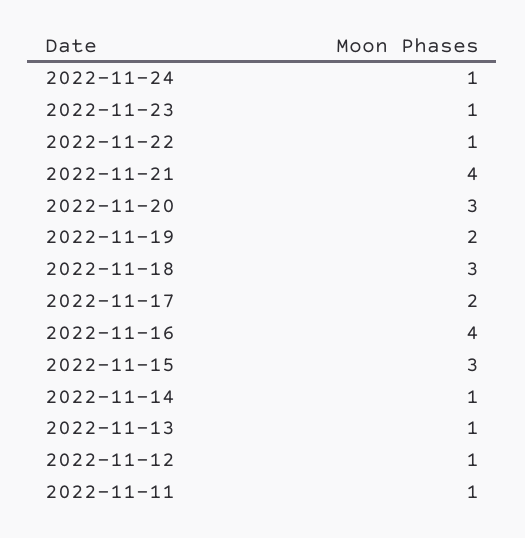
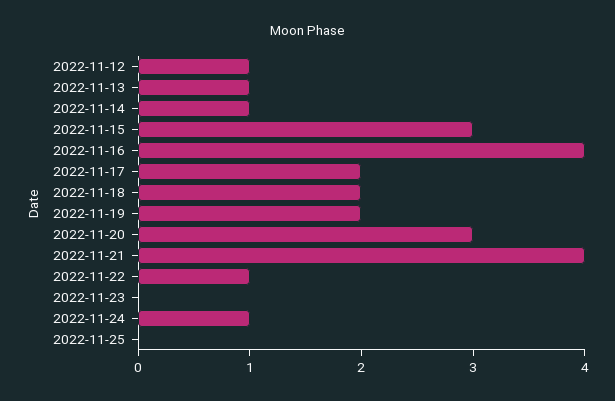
2022-11-23: 1 -> 0
2022-11-18: 3 -> 2
2022-11-11: 1 -> none
2022-11-25: none -> 0

